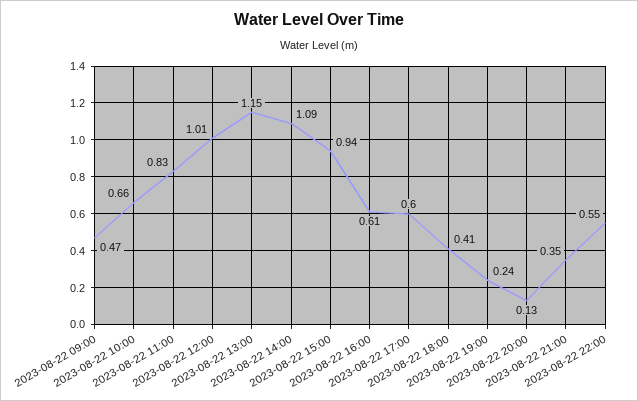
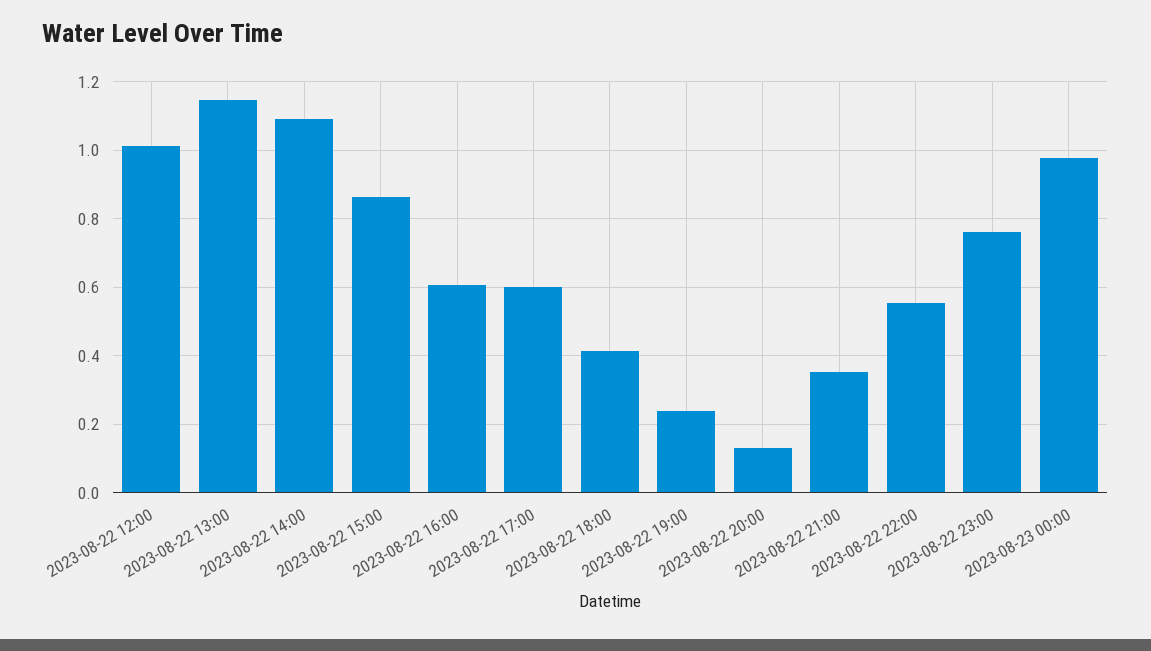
2023-08-22 09:00: 0.47 -> none
2023-08-22 10:00: 0.66 -> none
2023-08-22 11:00: 0.83 -> none
2023-08-22 15:00: 0.94 -> 0.86
2023-08-22 23:00: none -> 0.76
2023-08-23 00:00: none -> 0.98

